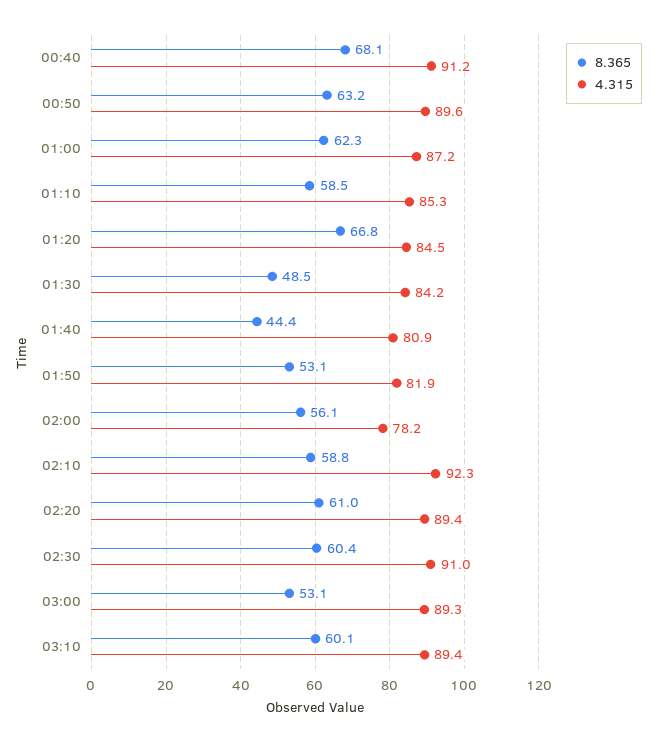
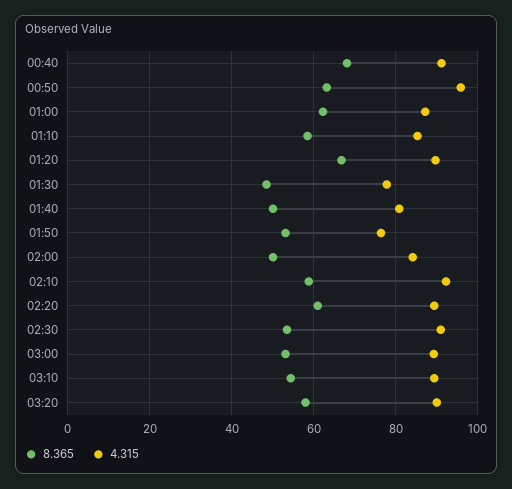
4.315, 00:50: 89.6 -> 96
4.315, 01:20: 84.5 -> 90
4.315, 01:30: 84.2 -> 78
8.365, 01:40: 44.4 -> 50
4.315, 01:50: 81.9 -> 76
8.365, 02:00: 56.1 -> 50
4.315, 02:00: 78.2 -> 84
8.365, 02:30: 60.4 -> 54
8.365, 03:10: 60.1 -> 54
8.365, 03:20: none -> 58
4.315, 03:20: none -> 90

